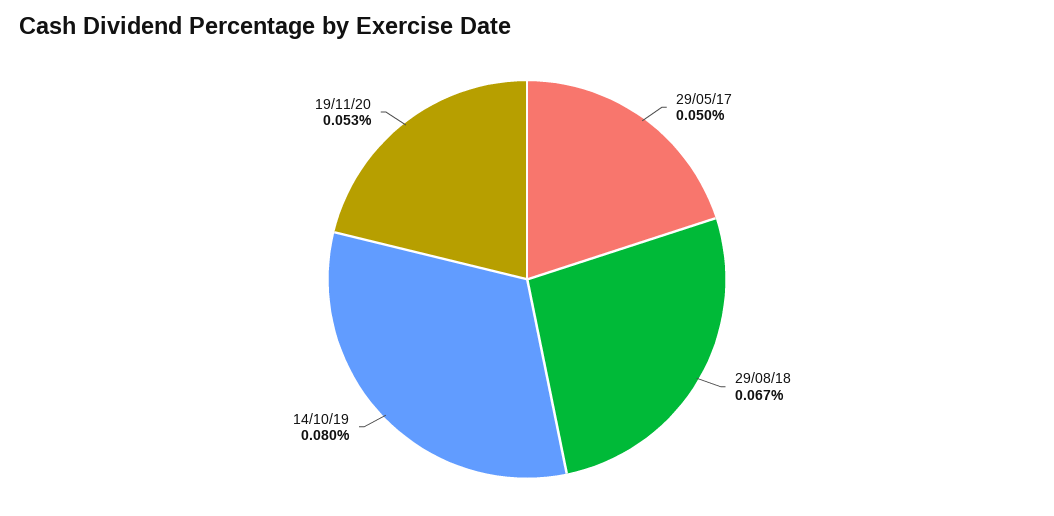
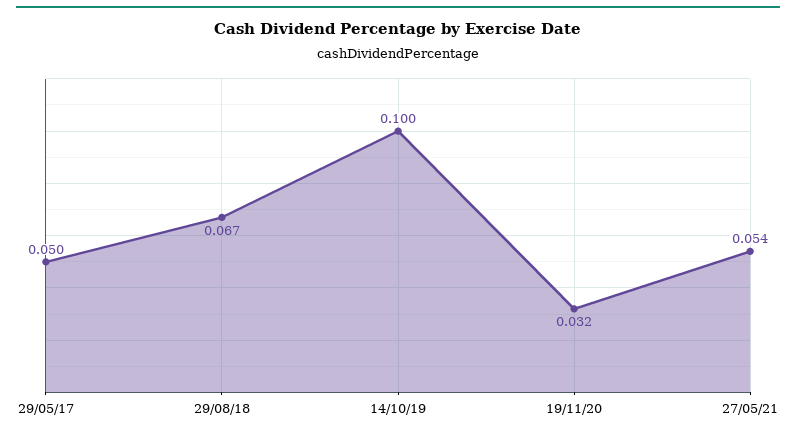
14/10/19: 0.08 -> 0.1
19/11/20: 0.053 -> 0.032
27/05/21: none -> 0.054

